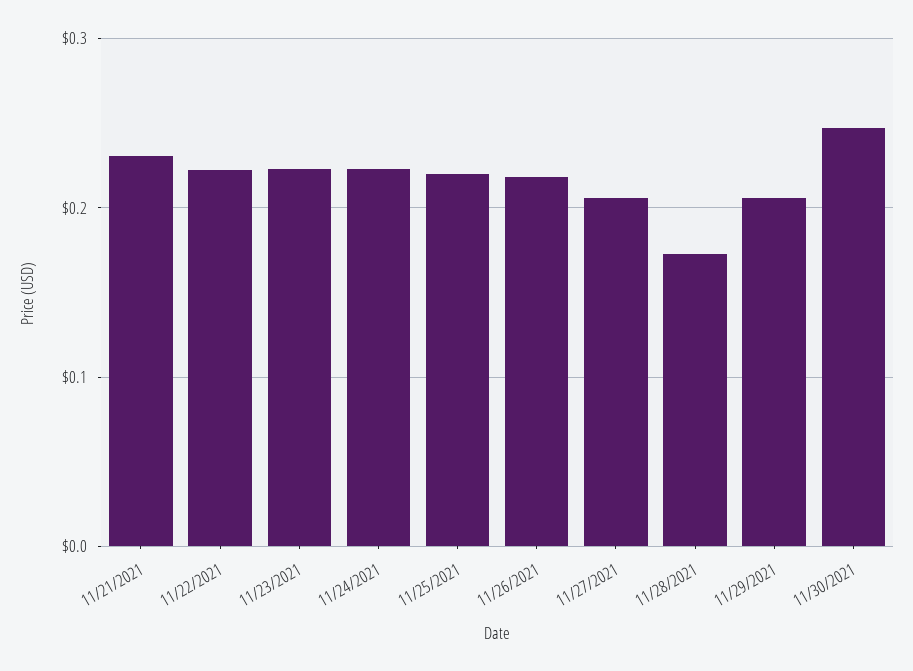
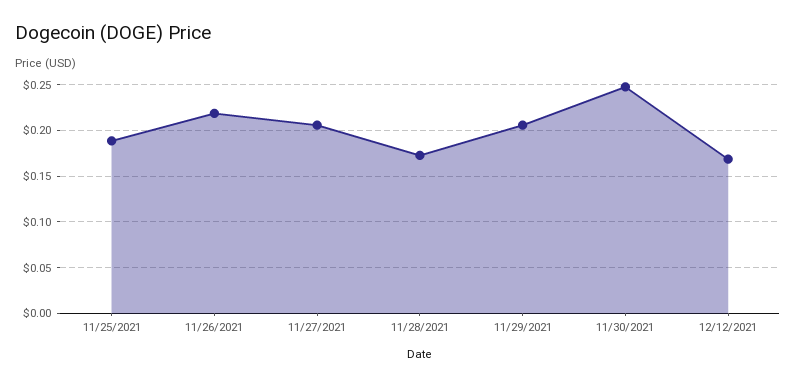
11/21/2021: 0.23 -> none
11/22/2021: 0.22 -> none
11/23/2021: 0.22 -> none
11/24/2021: 0.22 -> none
11/25/2021: 0.22 -> 0.19
12/12/2021: none -> 0.17

